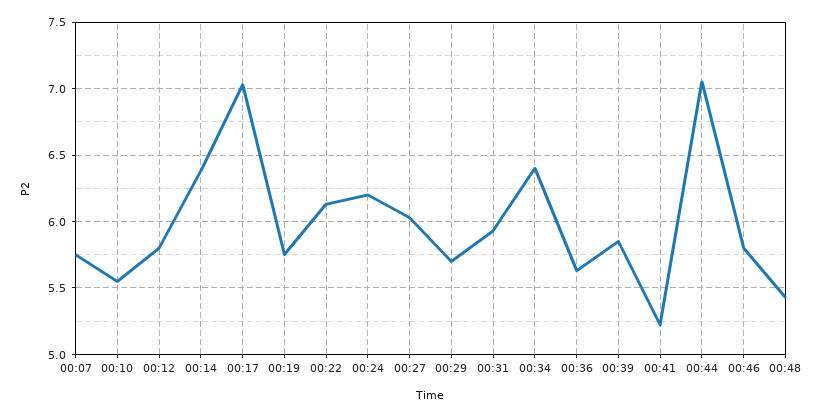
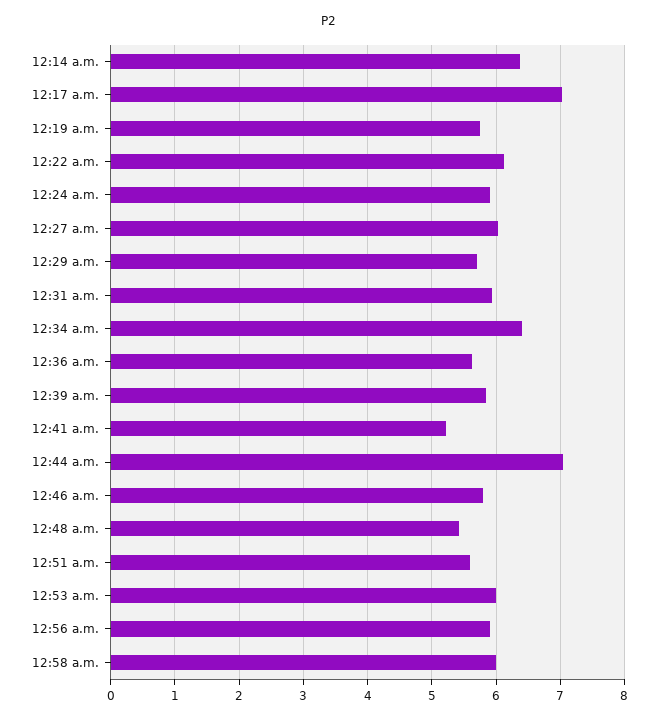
00:07: 5.75 -> none
00:10: 5.55 -> none
00:12: 5.8 -> none
00:24: 6.2 -> 5.9
12:51 a.m.: none -> 5.6
12:53 a.m.: none -> 6
12:56 a.m.: none -> 5.9
12:58 a.m.: none -> 6

